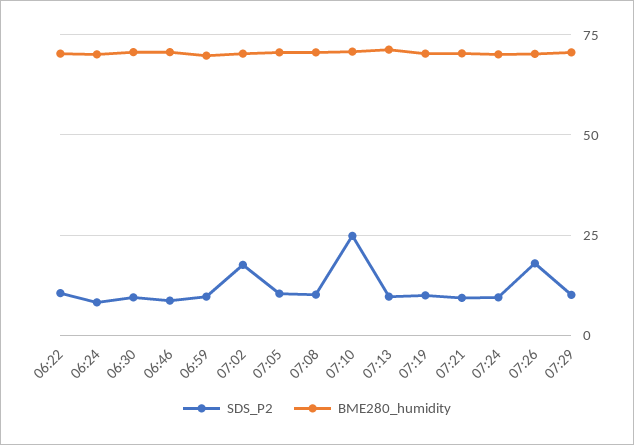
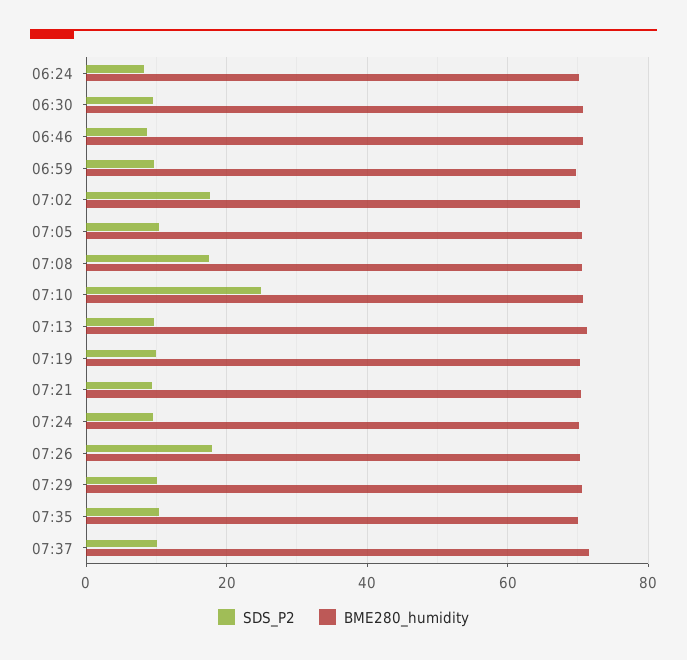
SDS_P2, 06:22: 10 -> none
BME280_humidity, 06:22: 70 -> none
SDS_P2, 07:08: 10 -> 18
SDS_P2, 07:35: none -> 10
BME280_humidity, 07:35: none -> 70
SDS_P2, 07:37: none -> 10
BME280_humidity, 07:37: none -> 72

